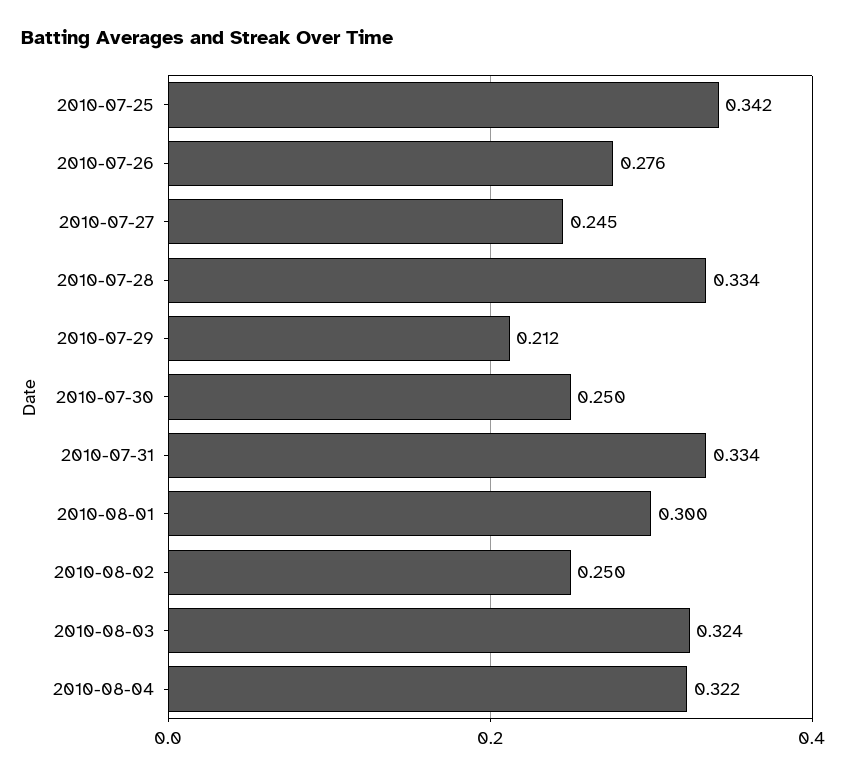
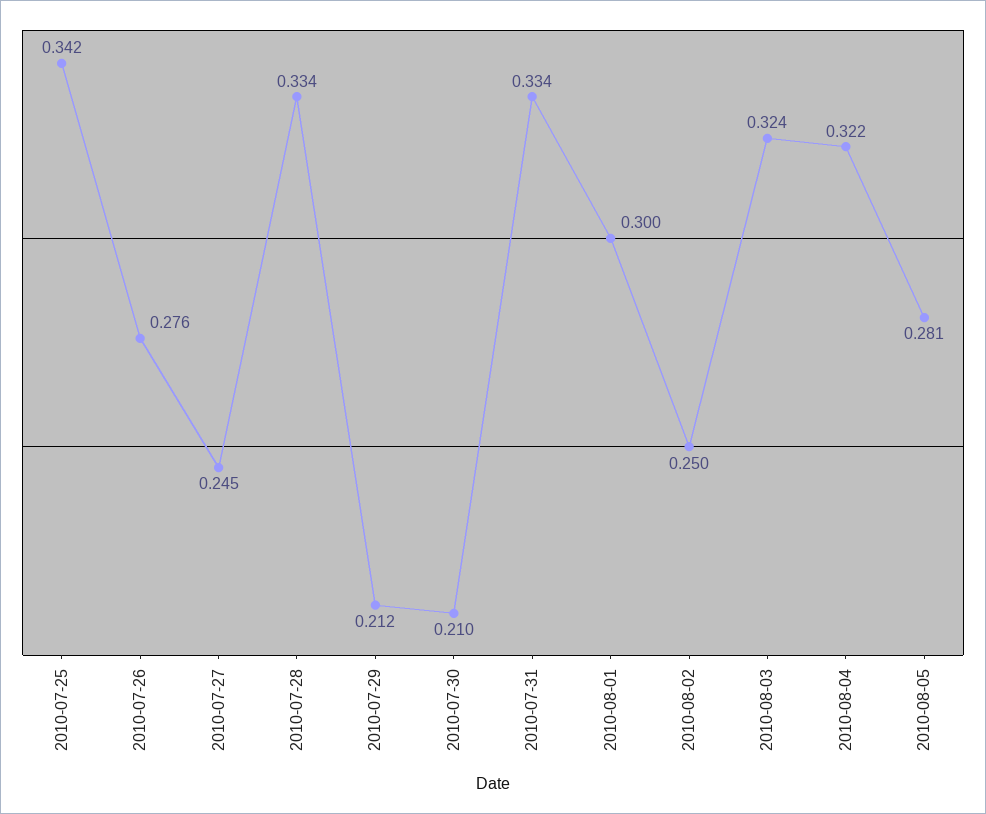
2010-07-30: 0.25 -> 0.21
2010-08-05: none -> 0.281

